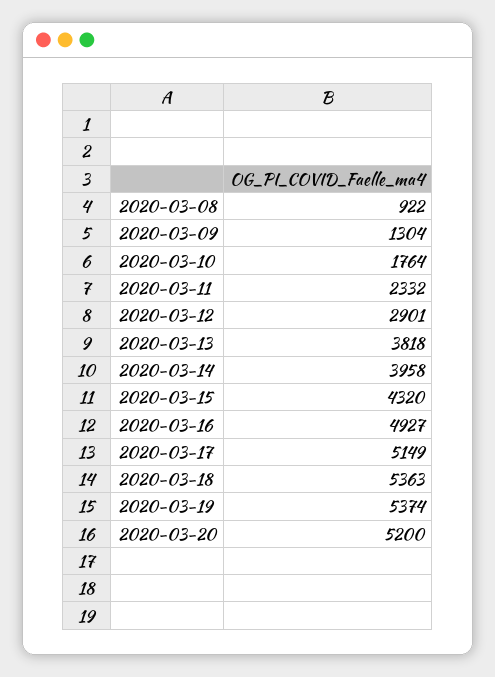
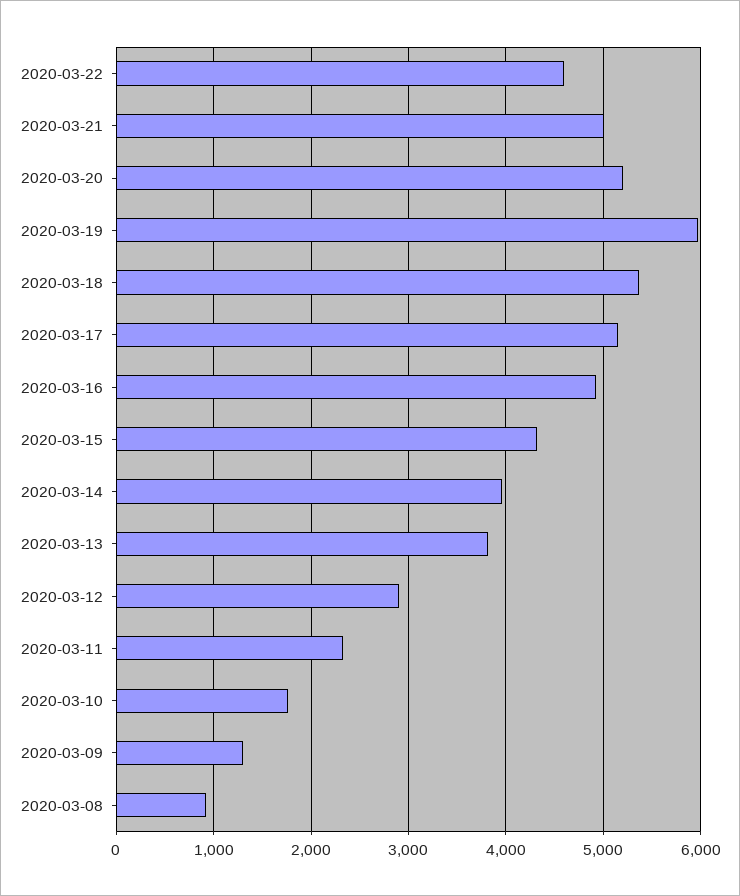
2020-03-19: 5374 -> 6000
2020-03-22: none -> 4600
2020-03-21: none -> 5000

